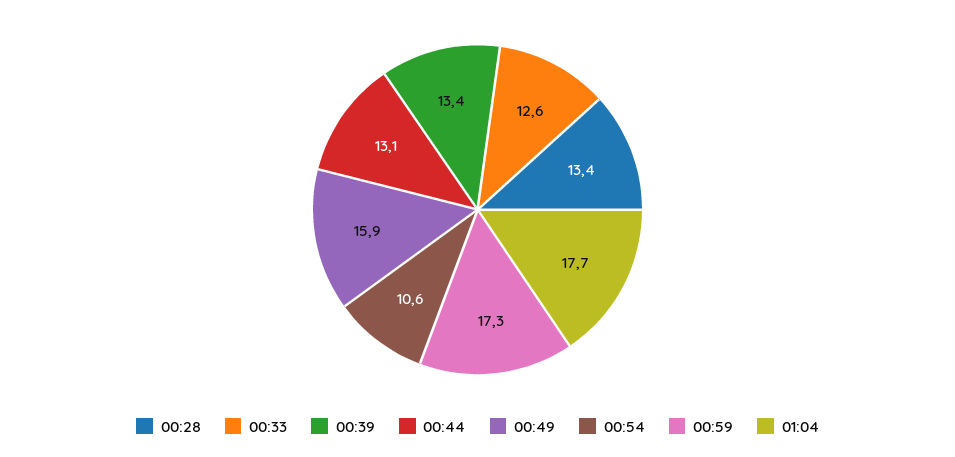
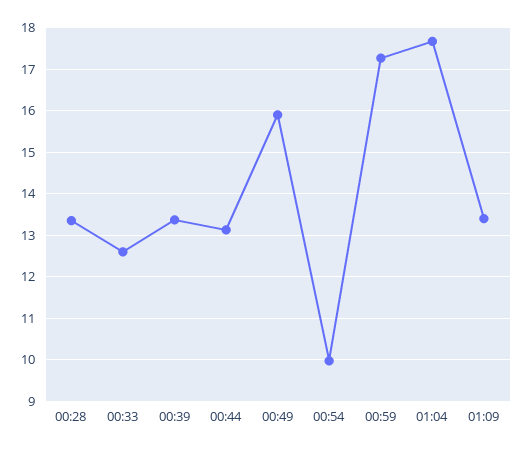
00:54: 10.6 -> 10
01:09: none -> 13.4

